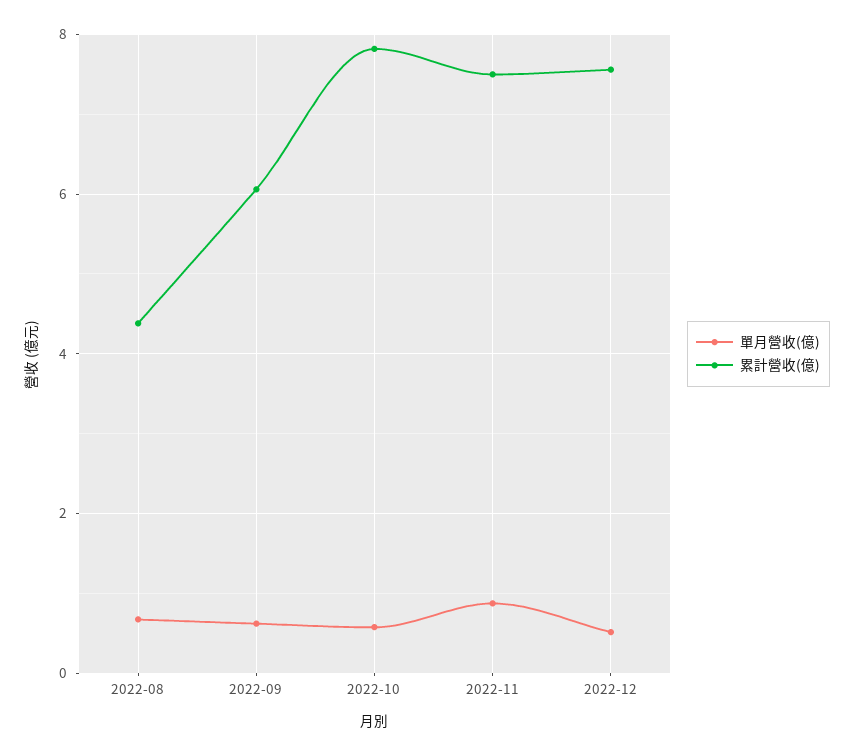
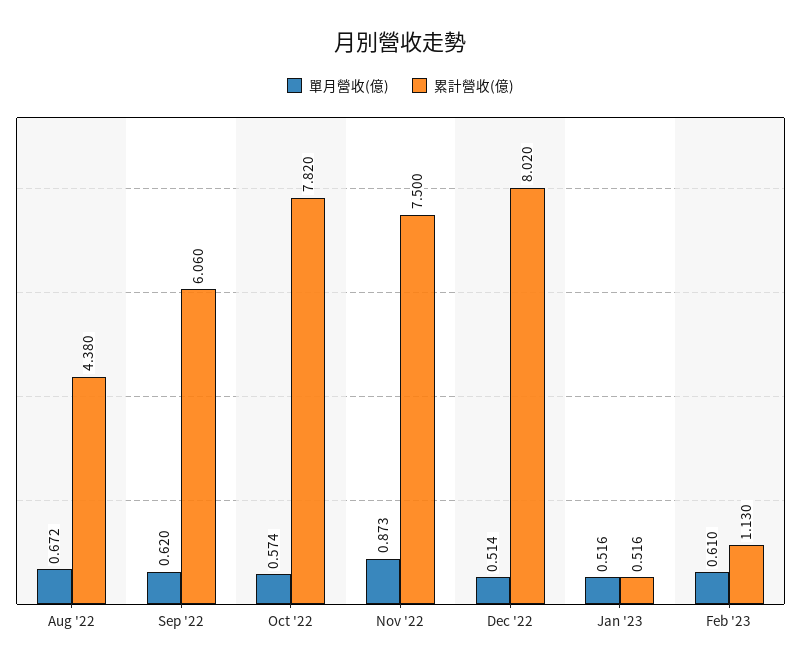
累計營收(億), 2022-12: 7.6 -> 8.02
單月營收(億), Jan '23: none -> 0.516
累計營收(億), Jan '23: none -> 0.516
單月營收(億), Feb '23: none -> 0.61
累計營收(億), Feb '23: none -> 1.13

